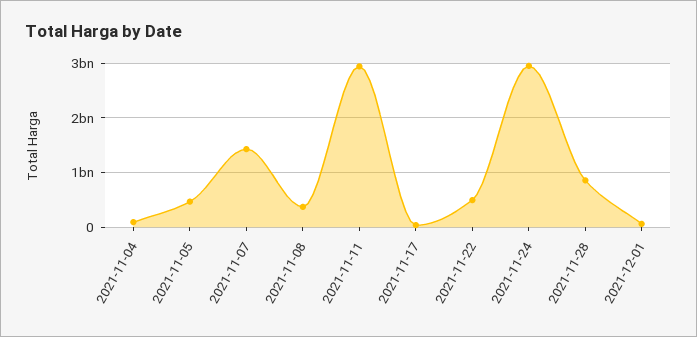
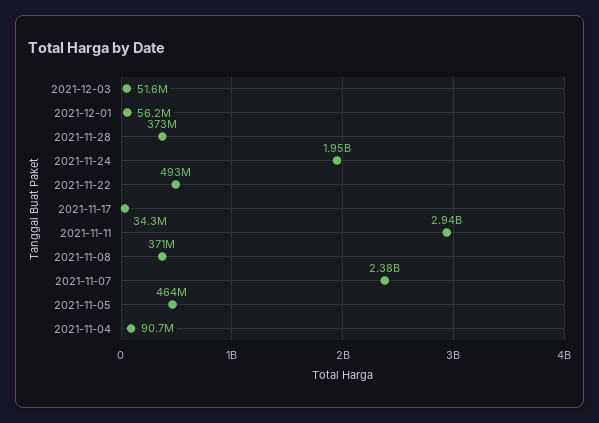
2021-11-07: 1400000000 -> 2380000000
2021-11-24: 3000000000 -> 1950000000
2021-11-28: 800000000 -> 373000000
2021-12-03: none -> 51600000

